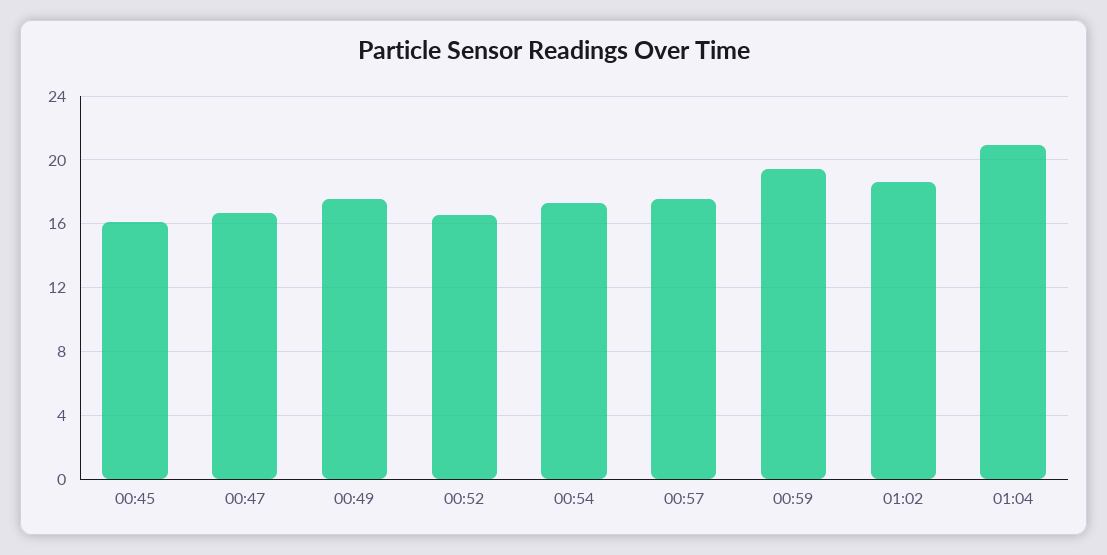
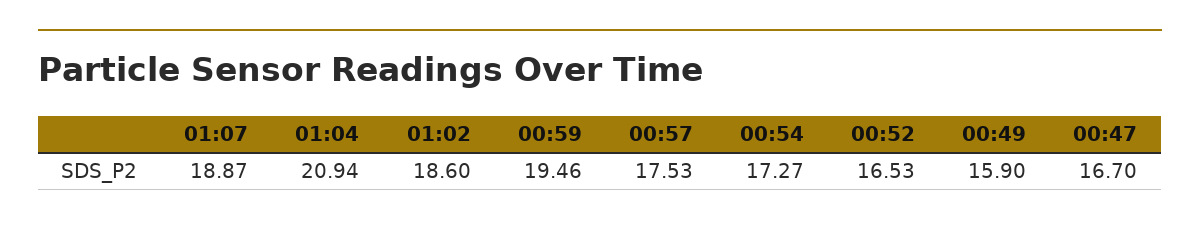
00:45: 16 -> none
00:49: 17.5 -> 15.9
01:07: none -> 18.87

